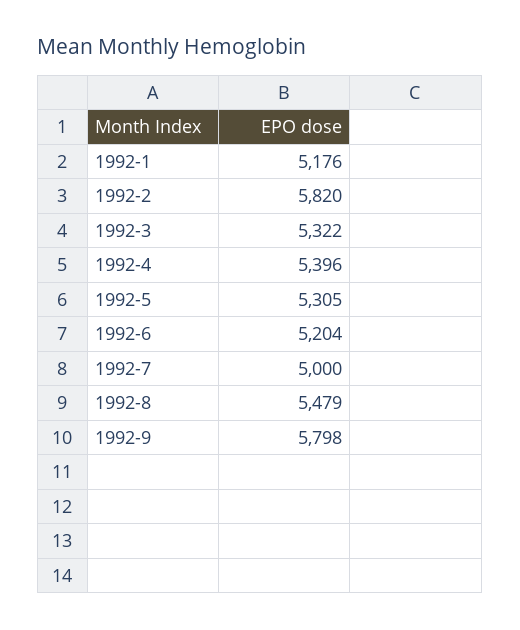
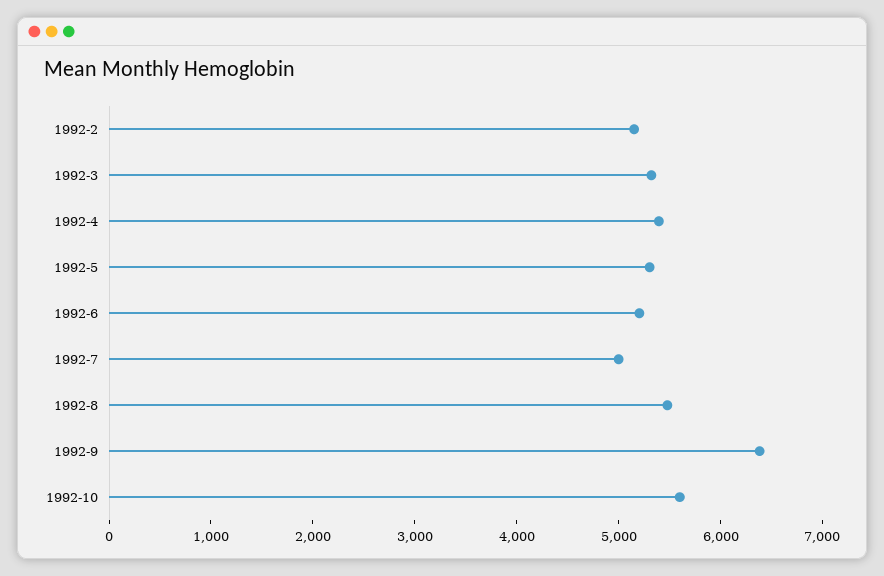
1992-1: 5176 -> none
1992-2: 5820 -> 5200
1992-9: 5798 -> 6400
1992-10: none -> 5600

